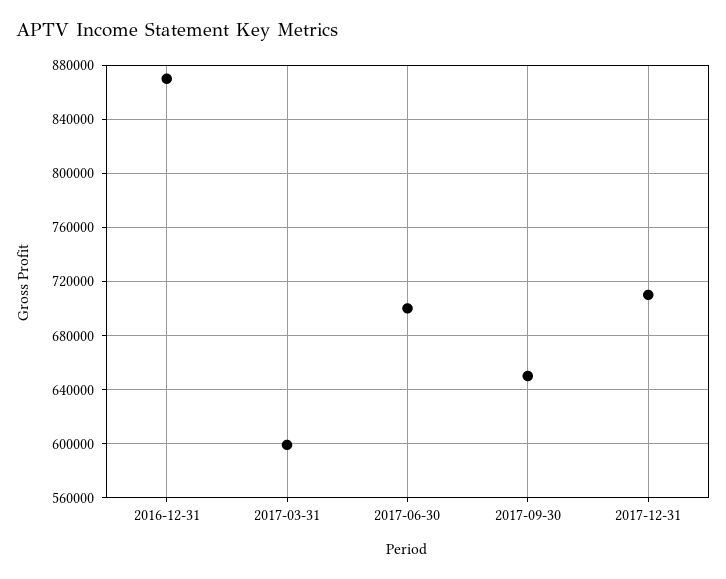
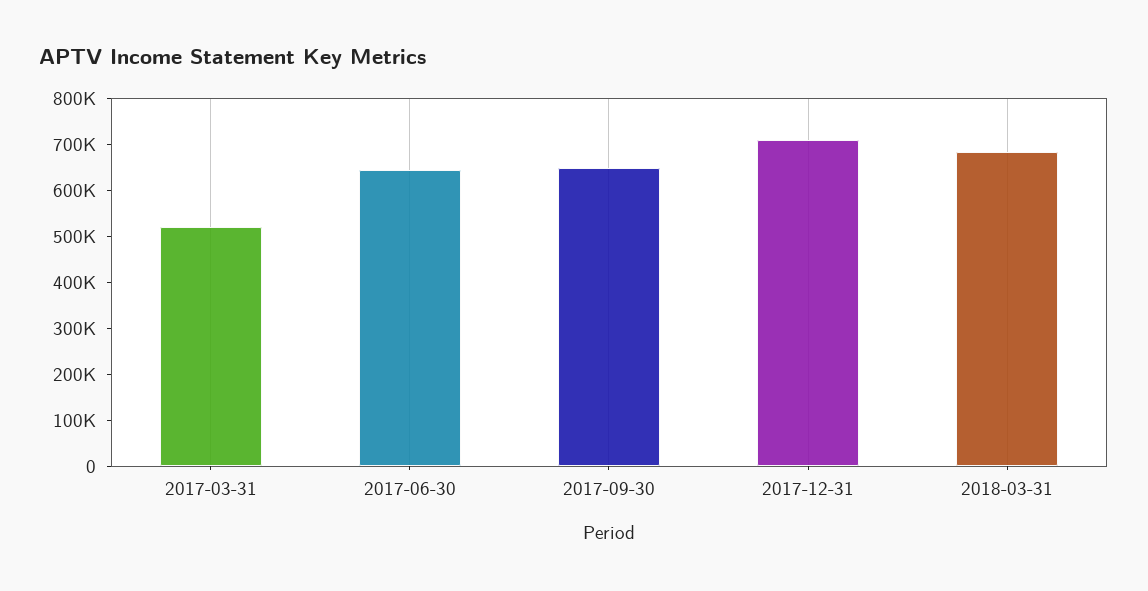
2016-12-31: 870000 -> none
2017-03-31: 600000 -> 520000
2017-06-30: 700000 -> 640000
2018-03-31: none -> 680000

